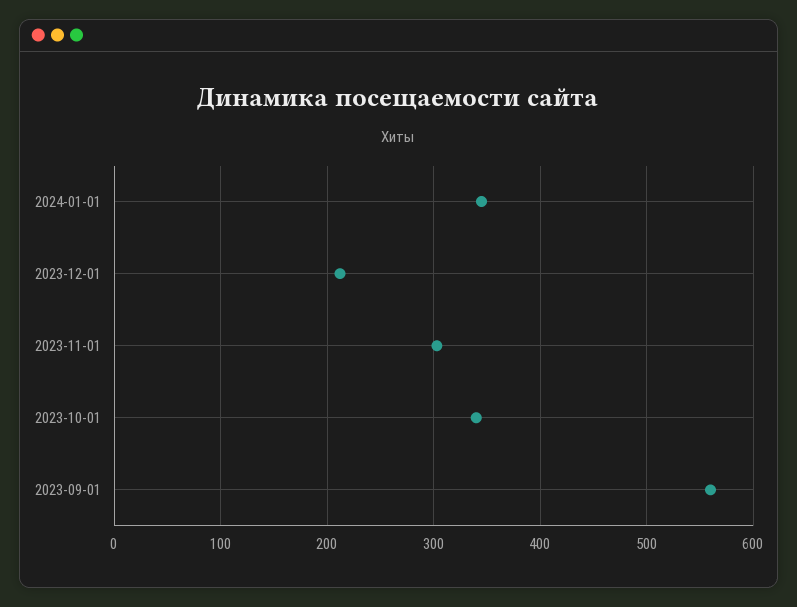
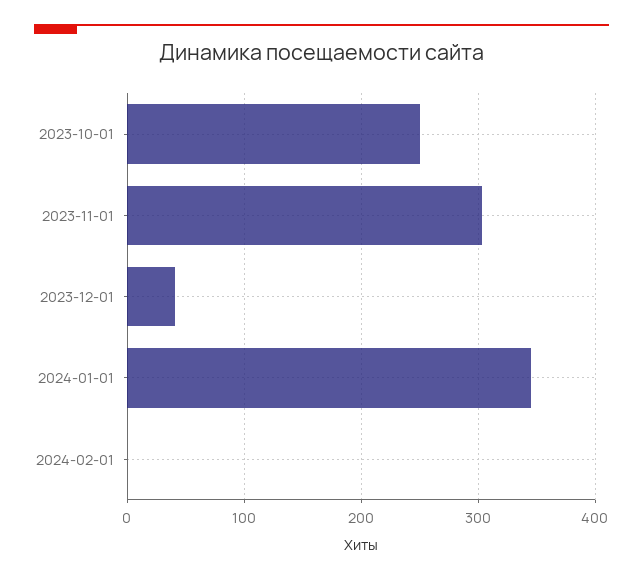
2023-12-01: 210 -> 40
2023-10-01: 340 -> 250
2023-09-01: 560 -> none
2024-02-01: none -> 0

